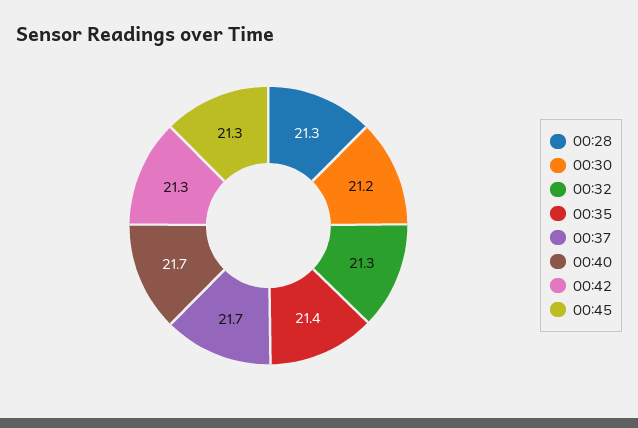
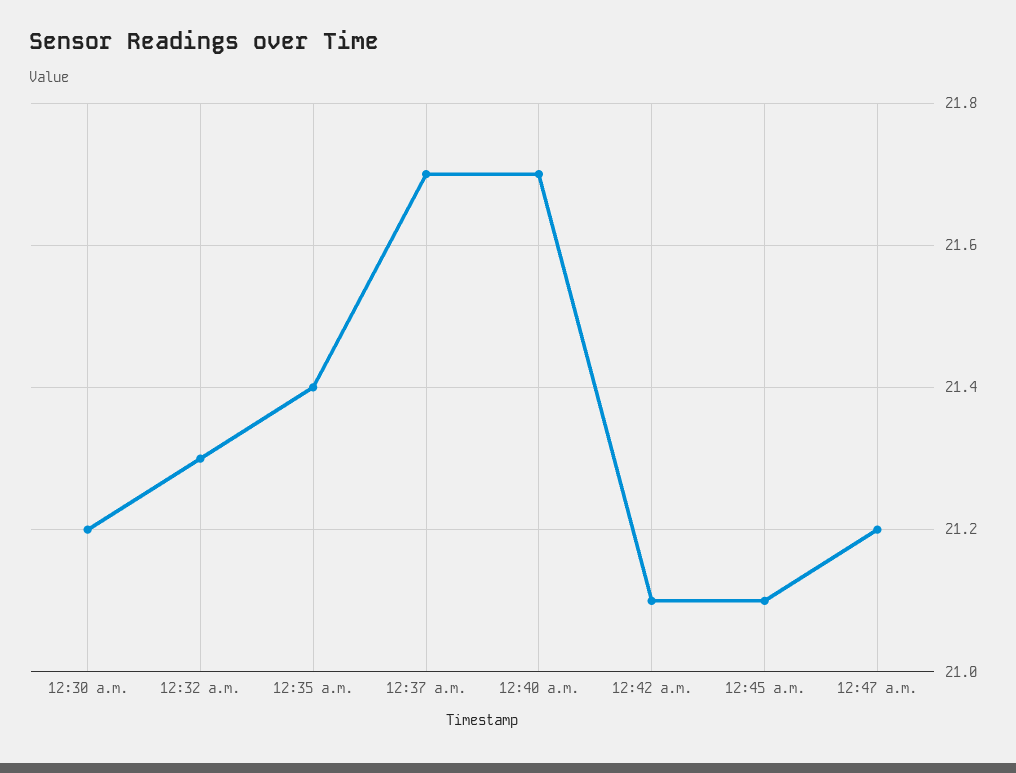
00:28: 21.3 -> none
00:42: 21.3 -> 21.1
00:45: 21.3 -> 21.1
12:47 a.m.: none -> 21.2

